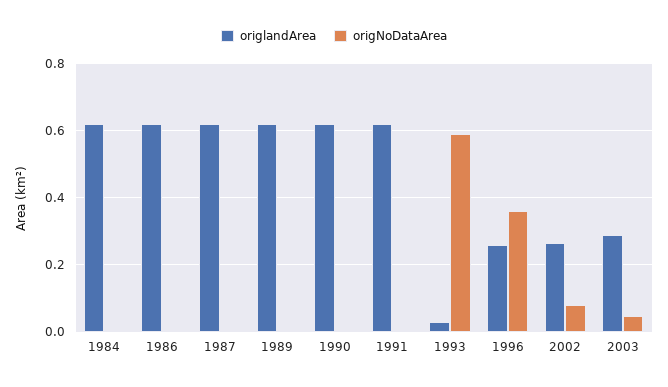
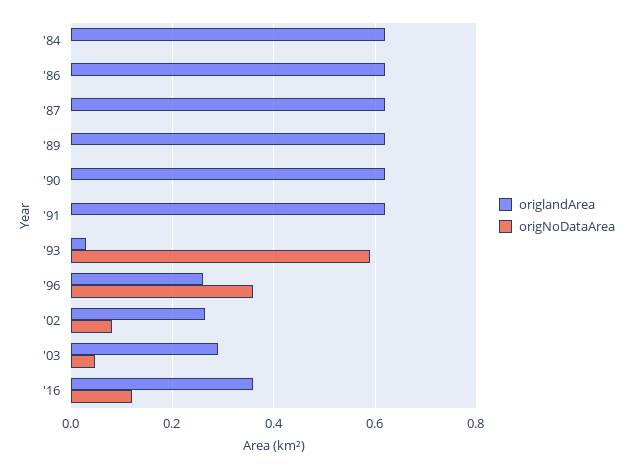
origlandArea, '16: none -> 0.36
origNoDataArea, '16: none -> 0.12

